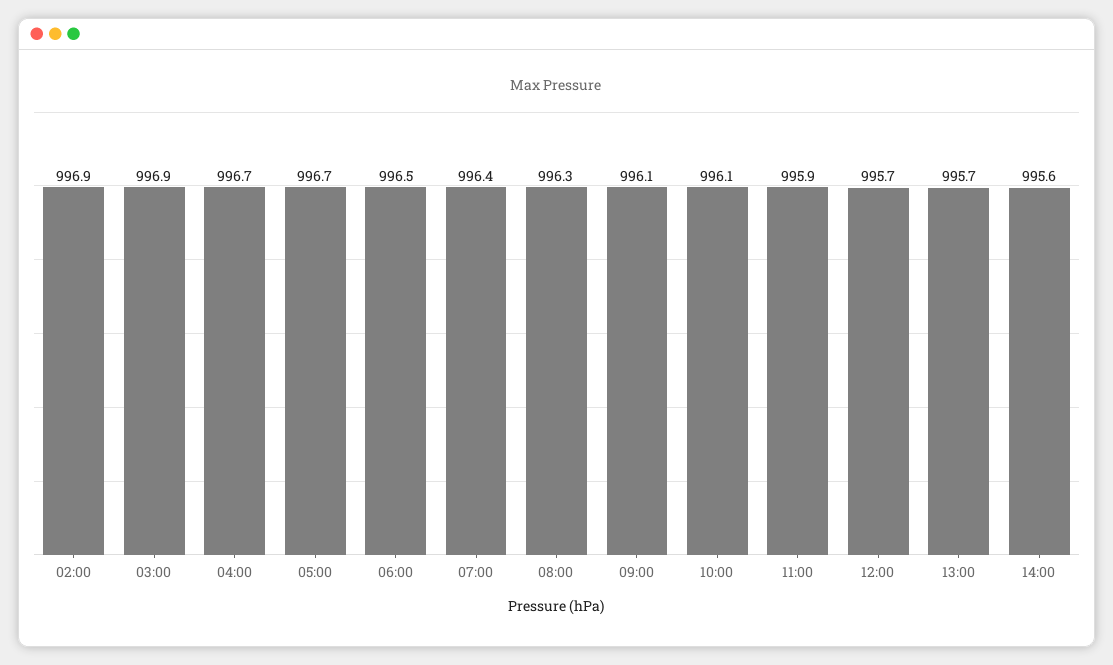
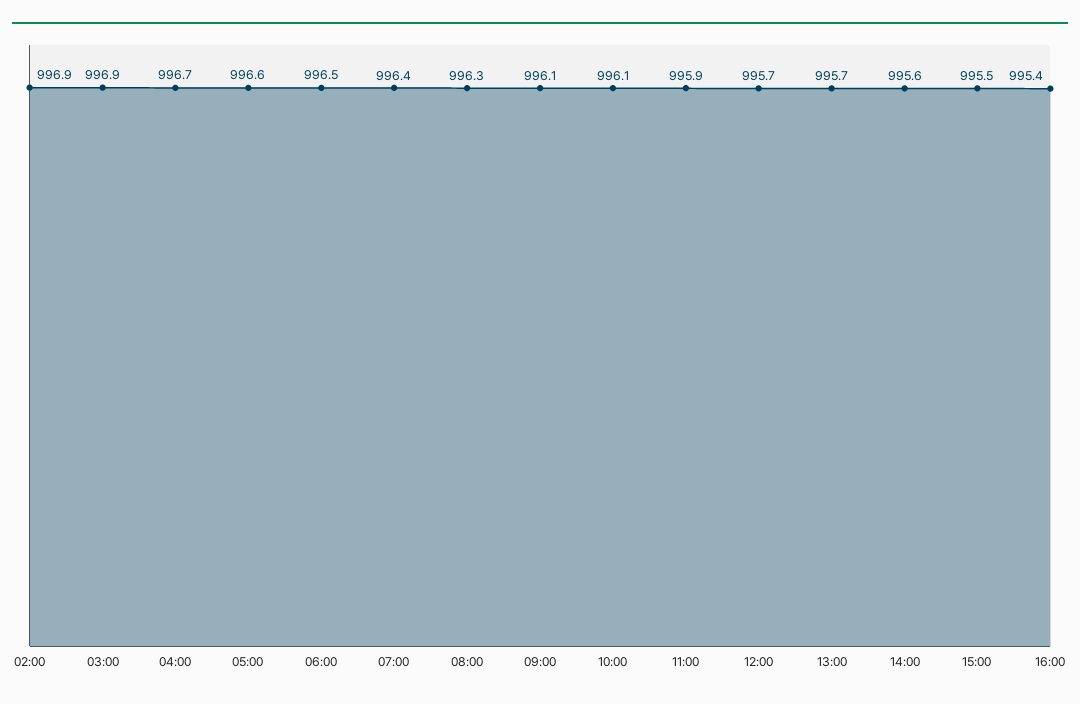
05:00: 996.7 -> 996.6
15:00: none -> 995.5
16:00: none -> 995.4

